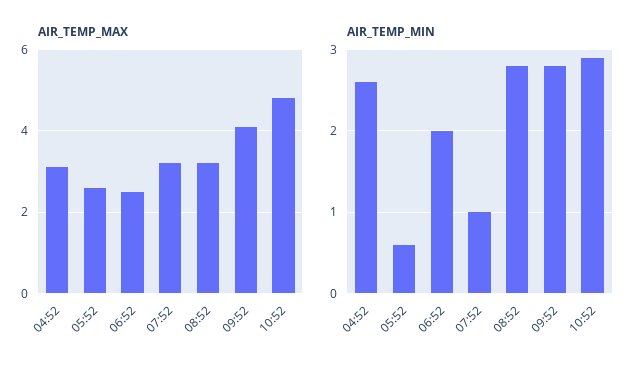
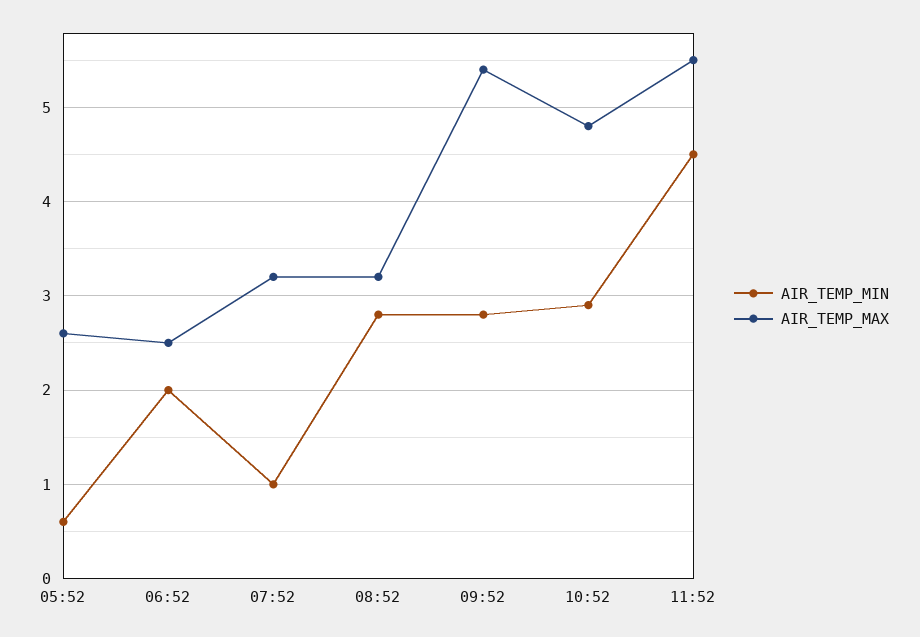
AIR_TEMP_MAX, 04:52: 3 -> none
AIR_TEMP_MAX, 09:52: 4 -> 5.4
AIR_TEMP_MIN, 04:52: 2.6 -> none
AIR_TEMP_MIN, 11:52: none -> 4.5
AIR_TEMP_MAX, 11:52: none -> 5.5

